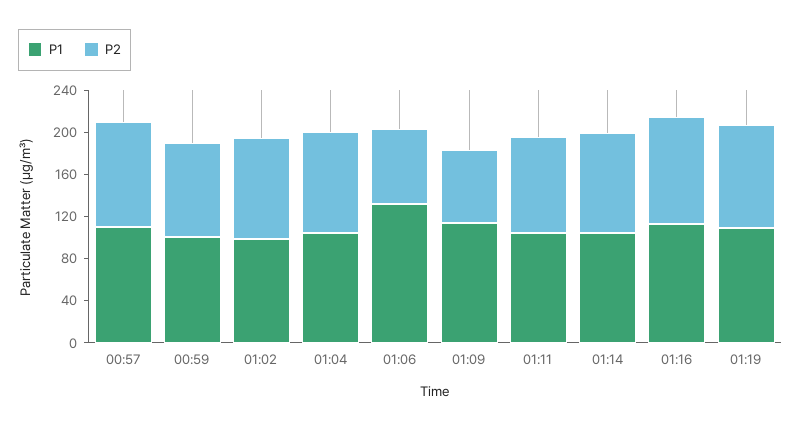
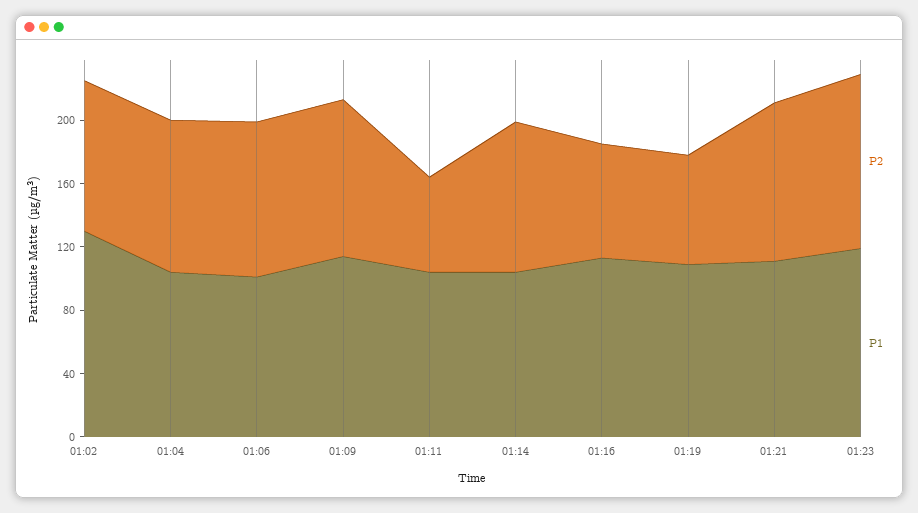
P1, 00:57: 110 -> none
P2, 00:57: 100 -> none
P1, 00:59: 100 -> none
P2, 00:59: 90 -> none
P1, 01:02: 100 -> 130
P1, 01:06: 130 -> 100
P2, 01:06: 70 -> 100
P2, 01:09: 70 -> 100
P2, 01:11: 90 -> 60
P2, 01:16: 100 -> 70
P2, 01:19: 100 -> 70
P2, 01:21: none -> 100
P1, 01:21: none -> 110
P2, 01:23: none -> 110
P1, 01:23: none -> 120

